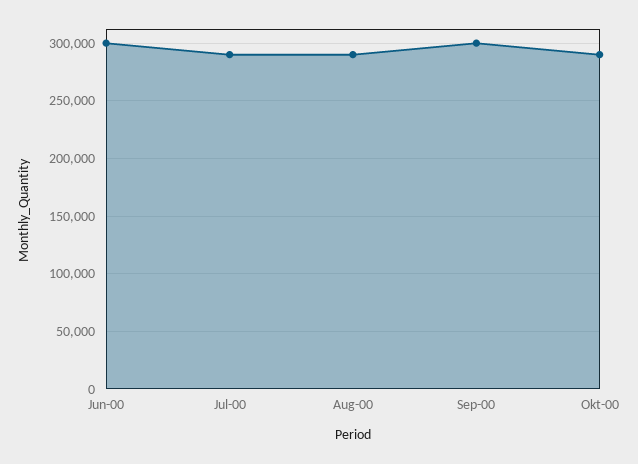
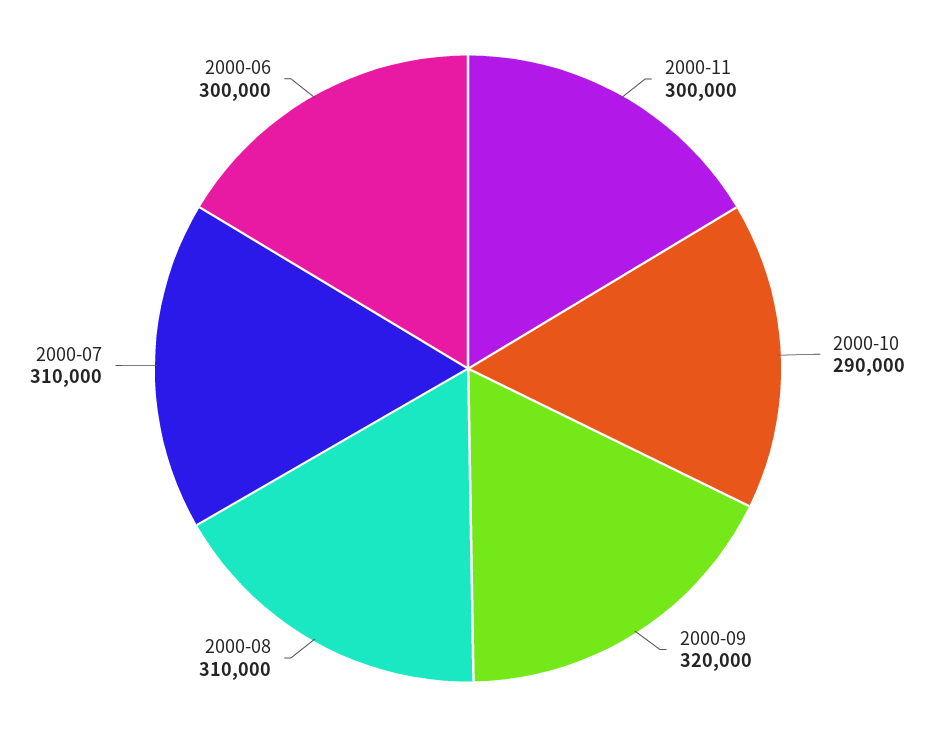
Jul-00: 290000 -> 310000
Aug-00: 290000 -> 310000
Sep-00: 300000 -> 320000
2000-11: none -> 300000

